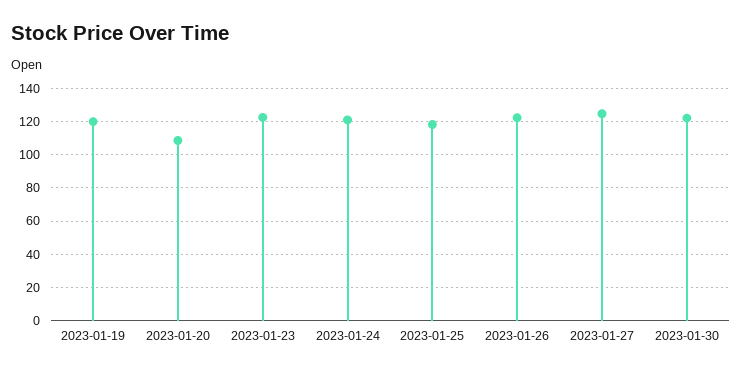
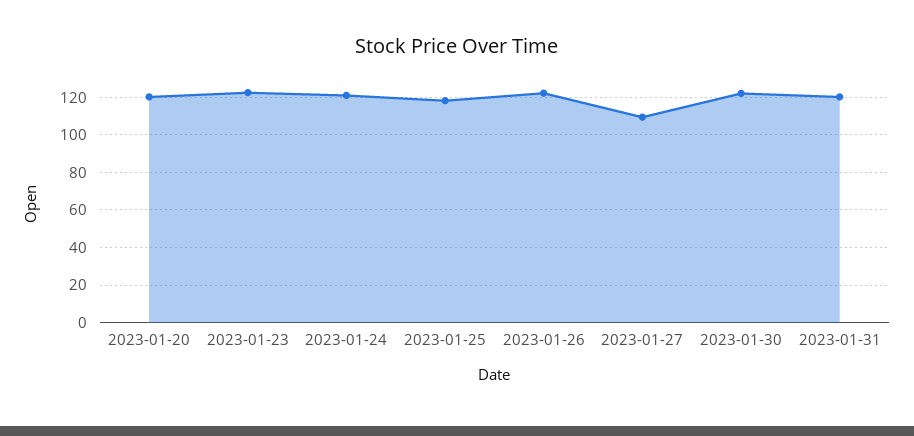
2023-01-19: 120 -> none
2023-01-20: 110 -> 120
2023-01-27: 125 -> 110
2023-01-31: none -> 120

